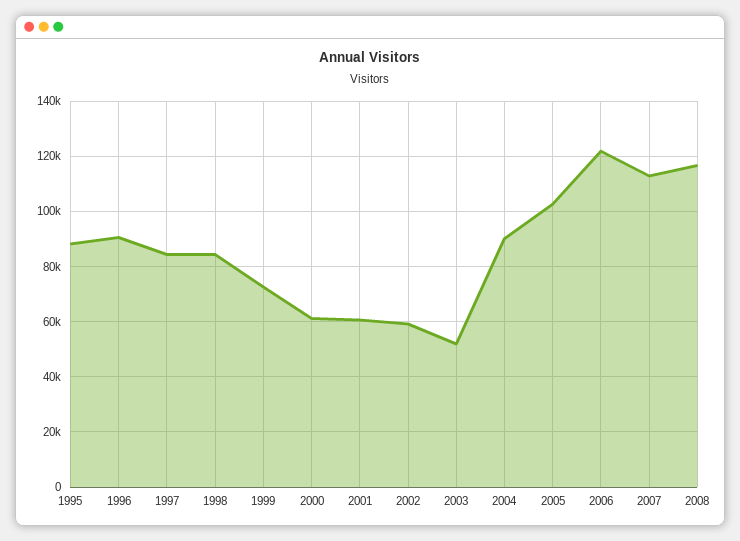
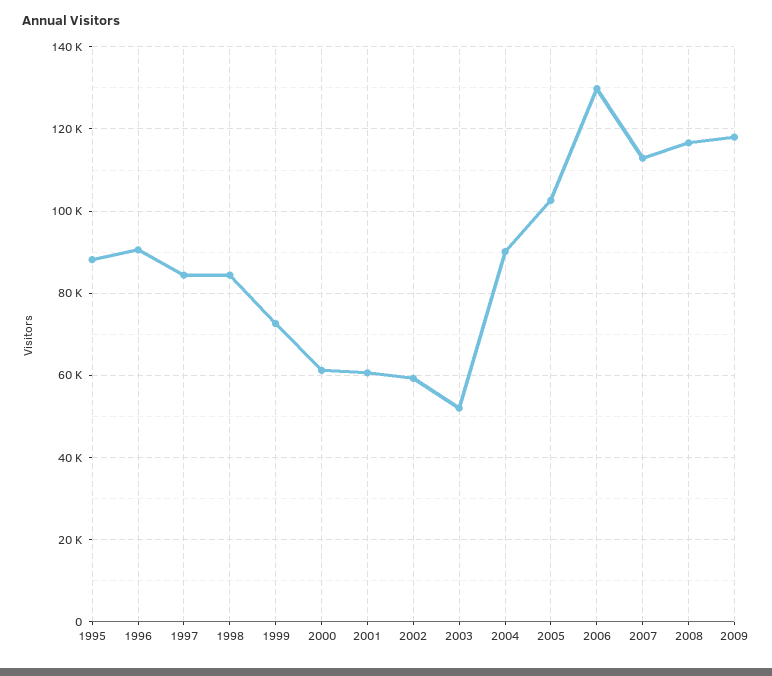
2006: 122500 -> 130000
2009: none -> 118000

